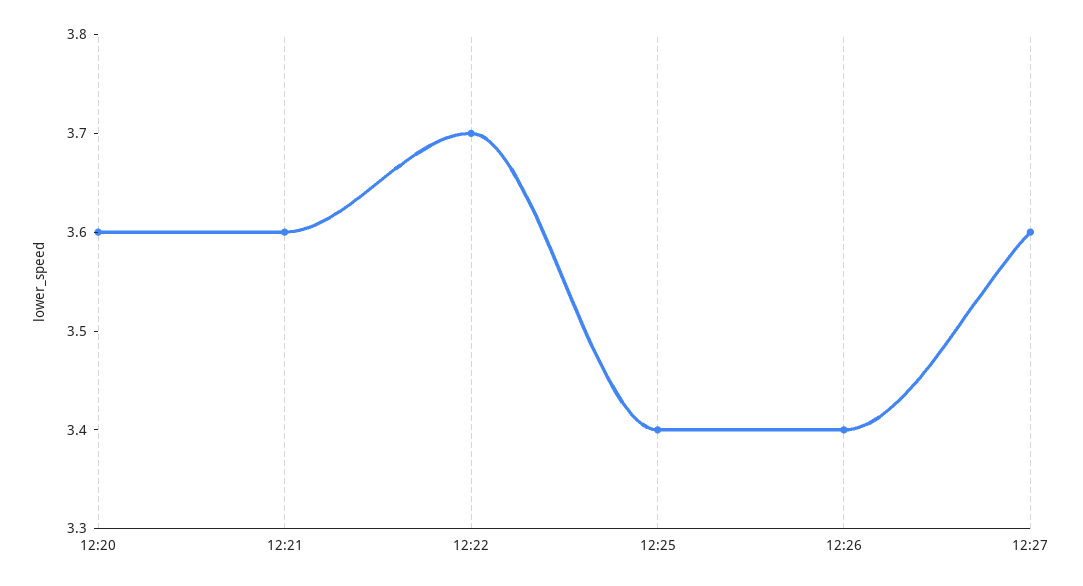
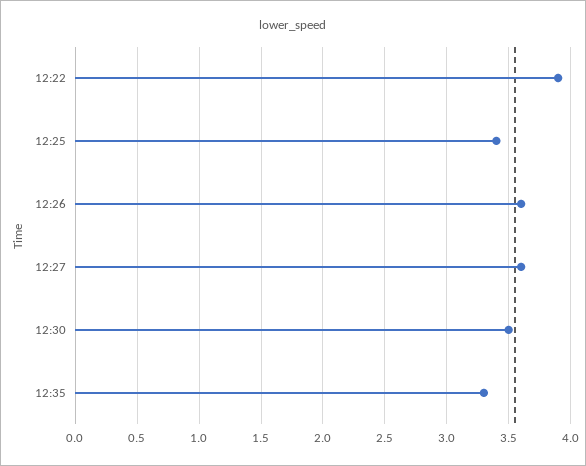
12:20: 3.6 -> none
12:21: 3.6 -> none
12:22: 3.7 -> 3.9
12:26: 3.4 -> 3.6
12:30: none -> 3.5
12:35: none -> 3.3

